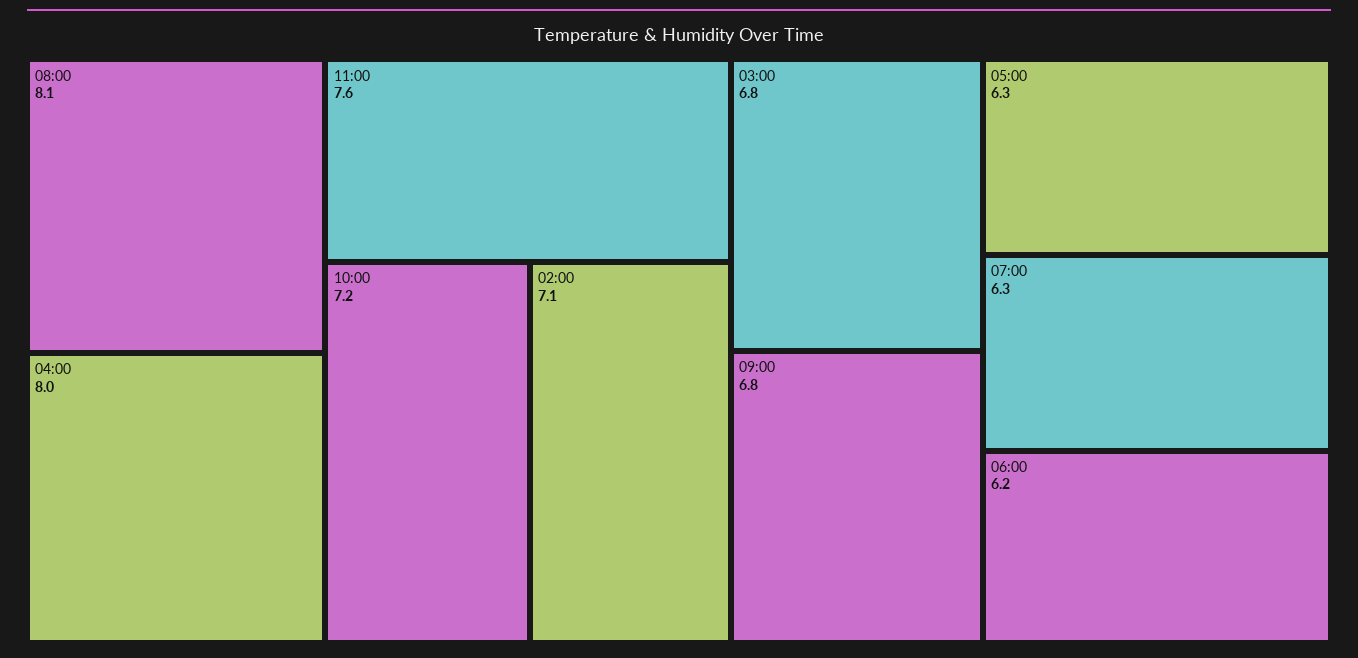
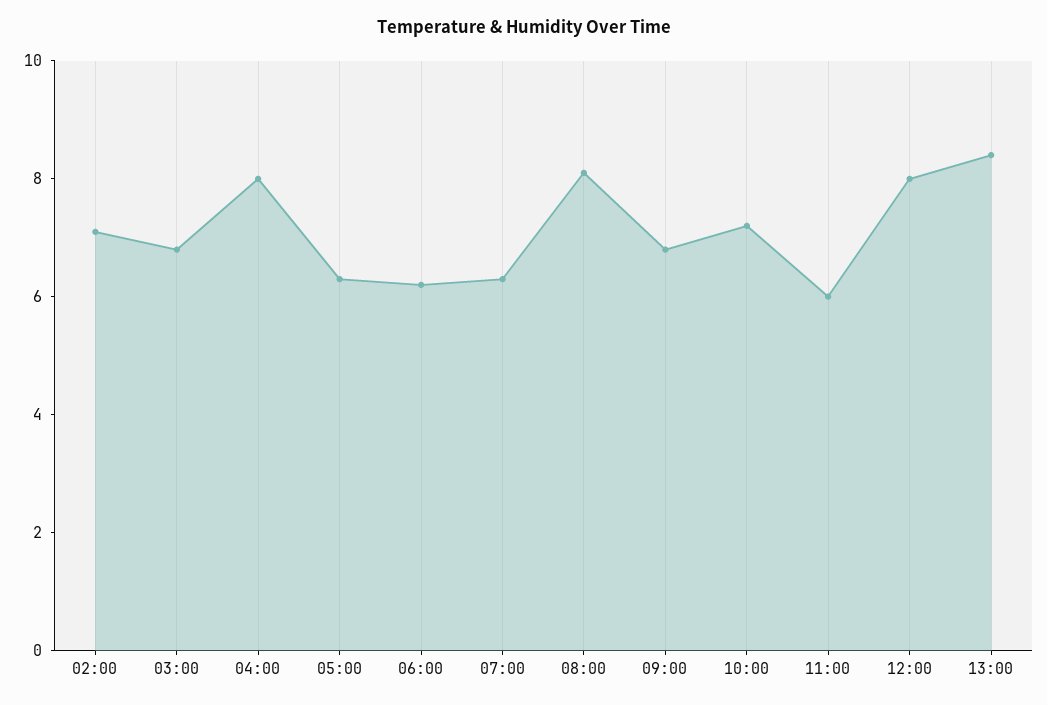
11:00: 7.6 -> 6
12:00: none -> 8
13:00: none -> 8.5

